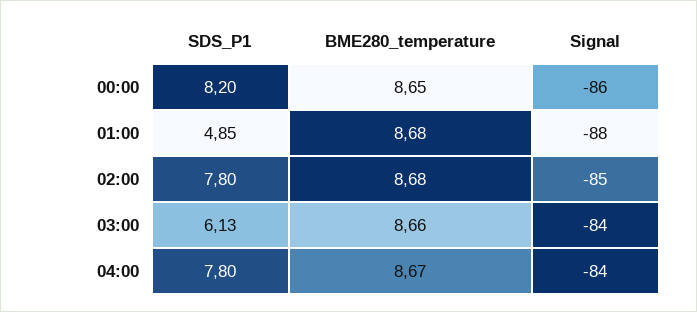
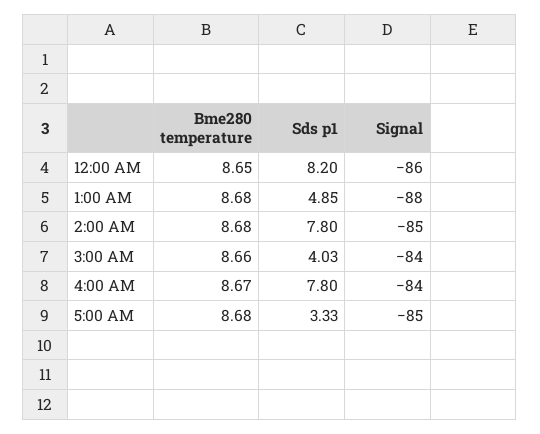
SDS_P1, 03:00: 6.13 -> 4.03
BME280_temperature, 5:00 AM: none -> 8.68
SDS_P1, 5:00 AM: none -> 3.33
Signal, 5:00 AM: none -> -85

